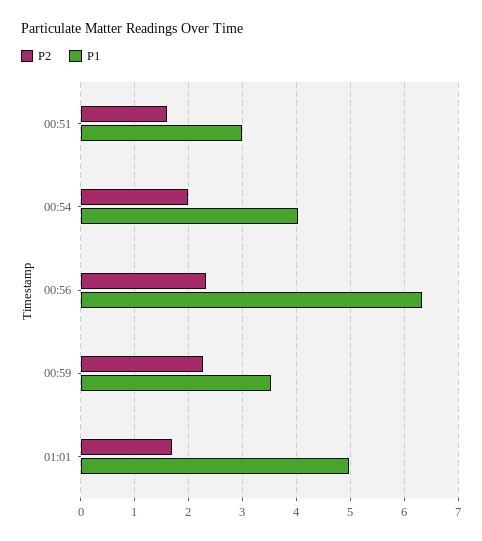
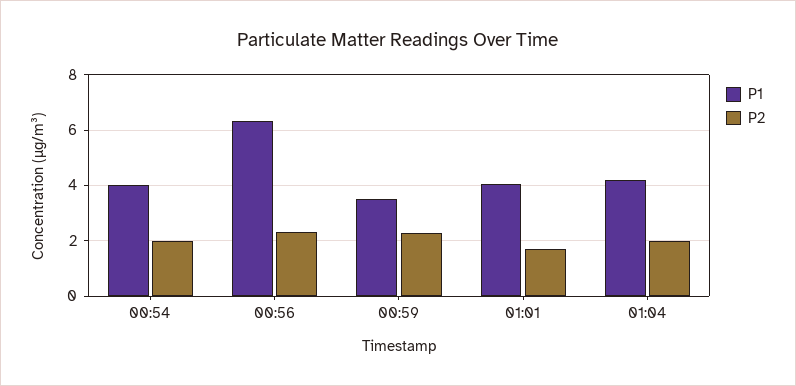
P2, 00:51: 1.6 -> none
P1, 00:51: 3 -> none
P1, 01:01: 5 -> 4
P1, 01:04: none -> 4.25
P2, 01:04: none -> 2

